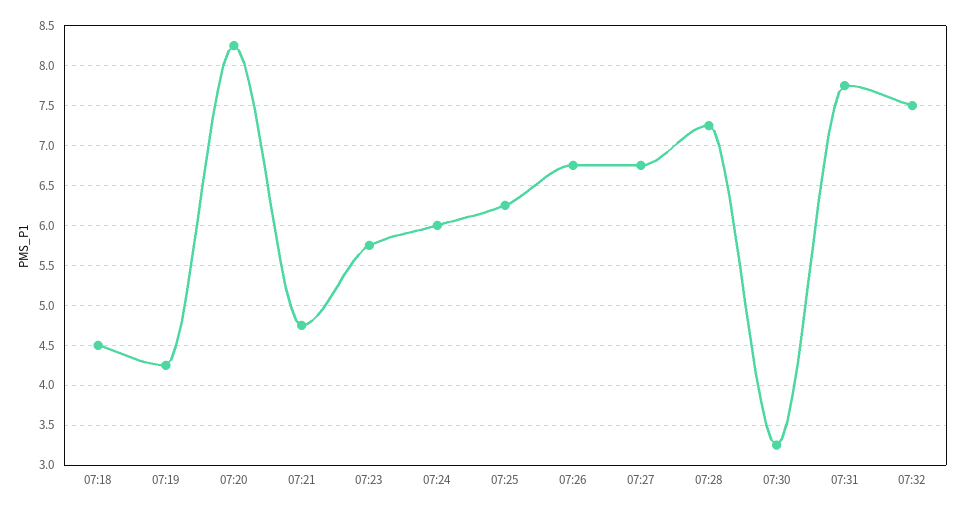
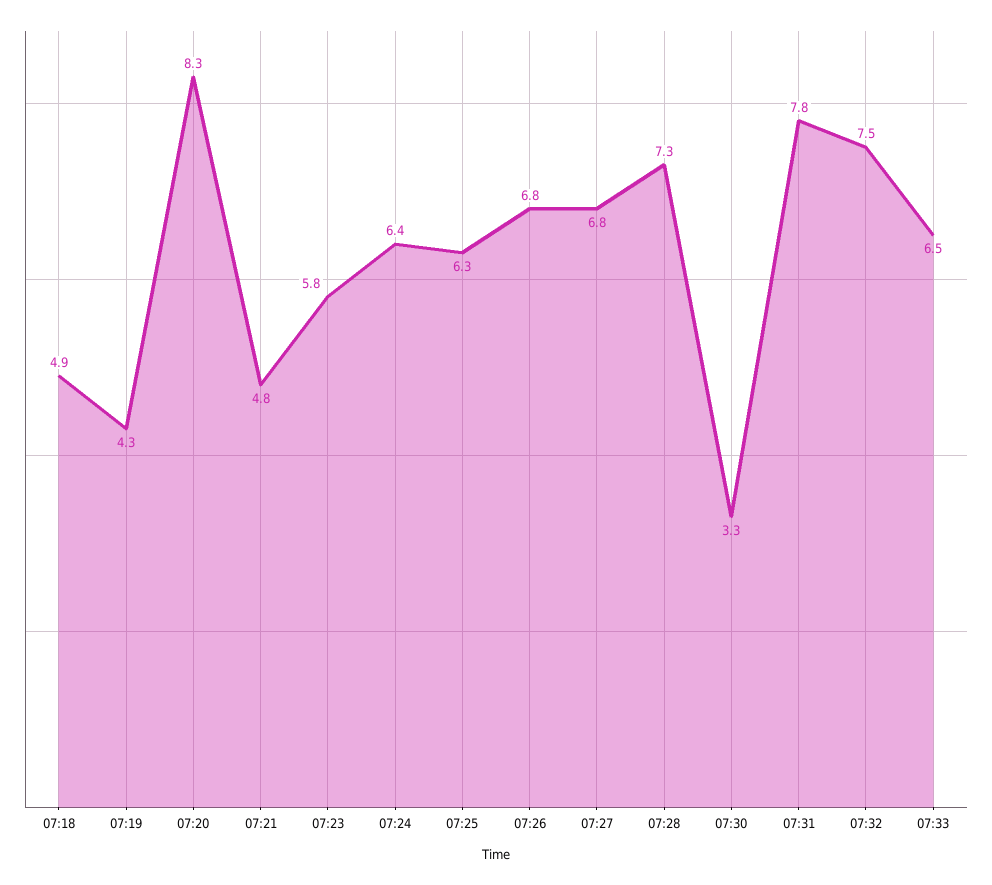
07:18: 4.5 -> 4.9
07:24: 6 -> 6.4
07:33: none -> 6.5

